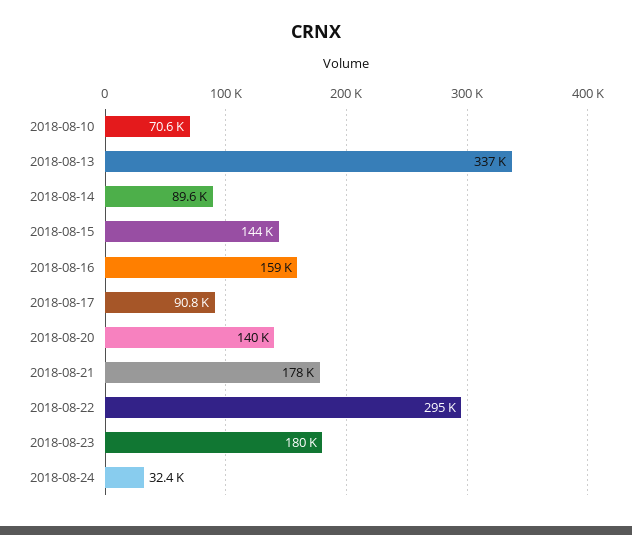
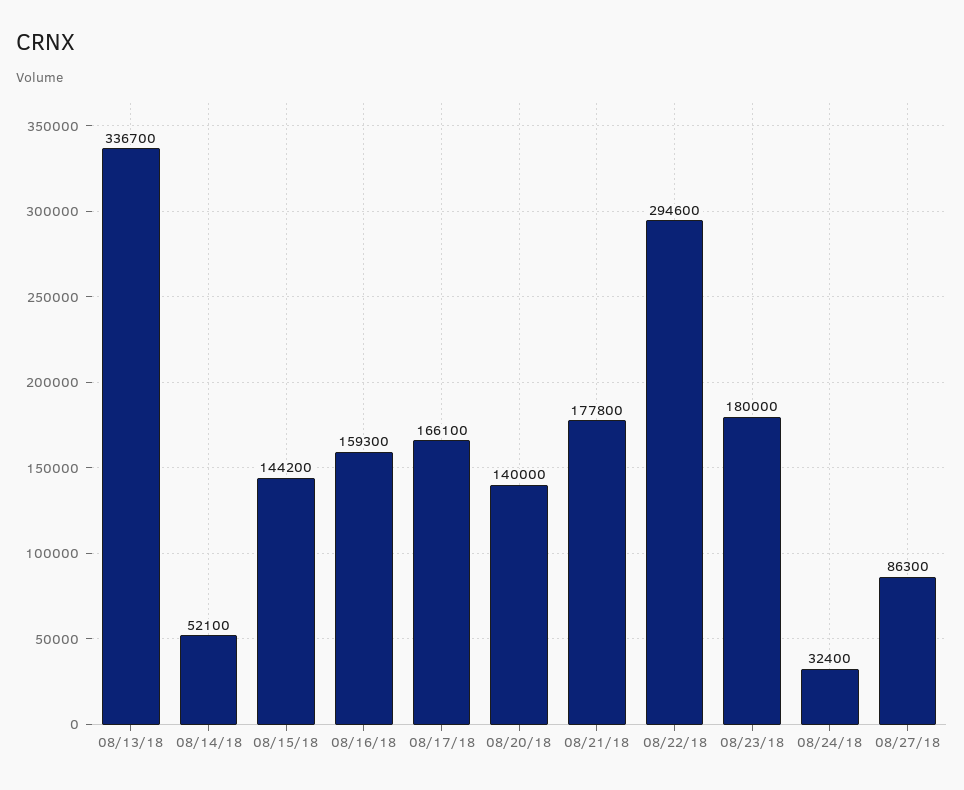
2018-08-10: 70600 -> none
2018-08-14: 89600 -> 52100
2018-08-17: 90800 -> 166100
08/27/18: none -> 86300

